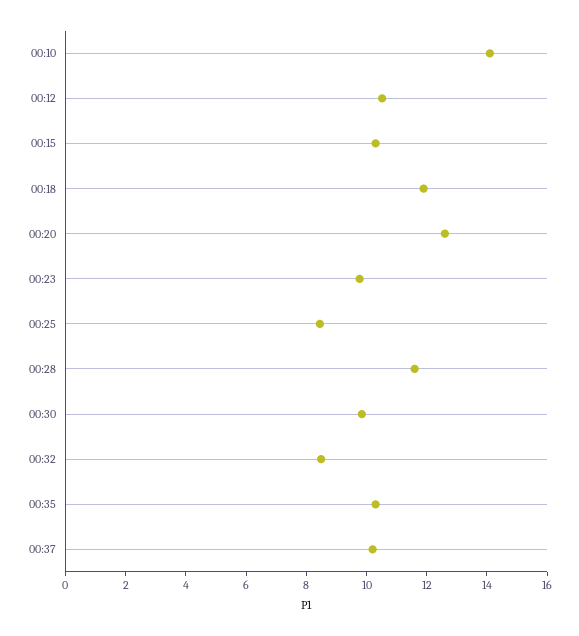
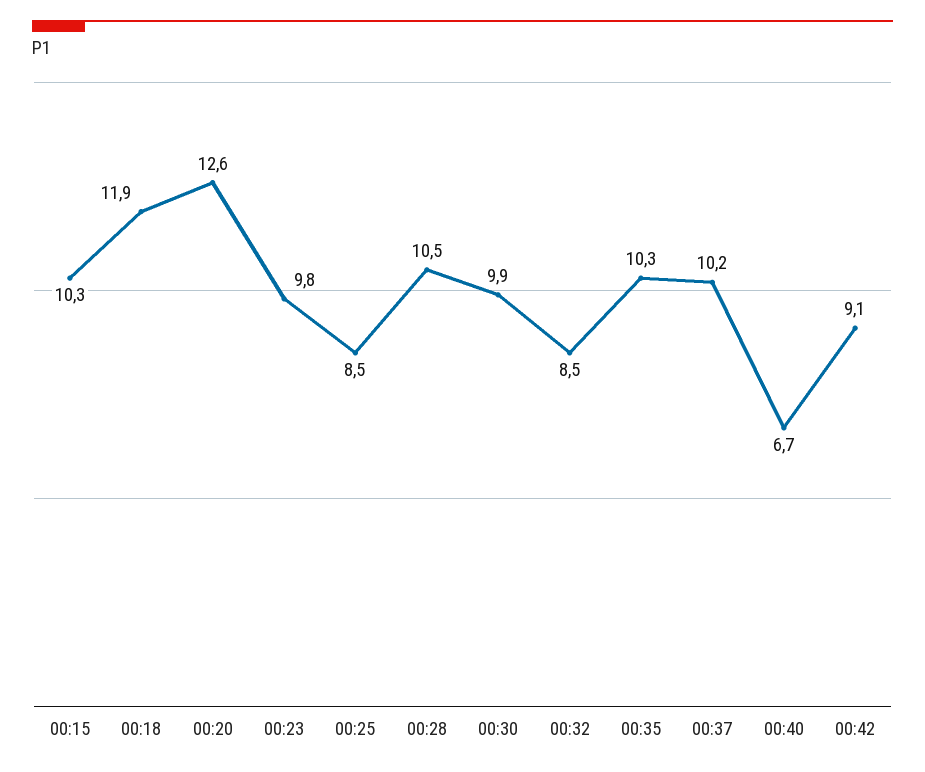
00:10: 14 -> none
00:12: 10.5 -> none
00:28: 11.5 -> 10.5
00:40: none -> 6.7
00:42: none -> 9.1

